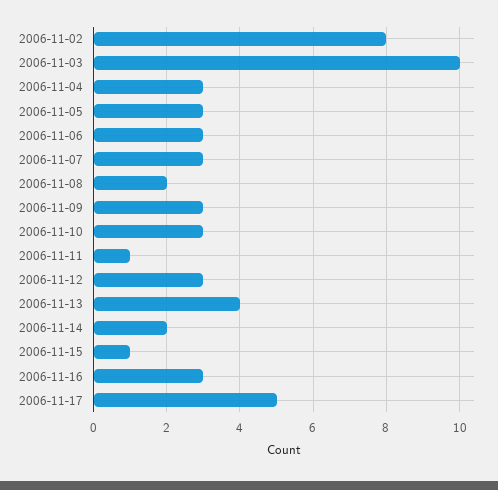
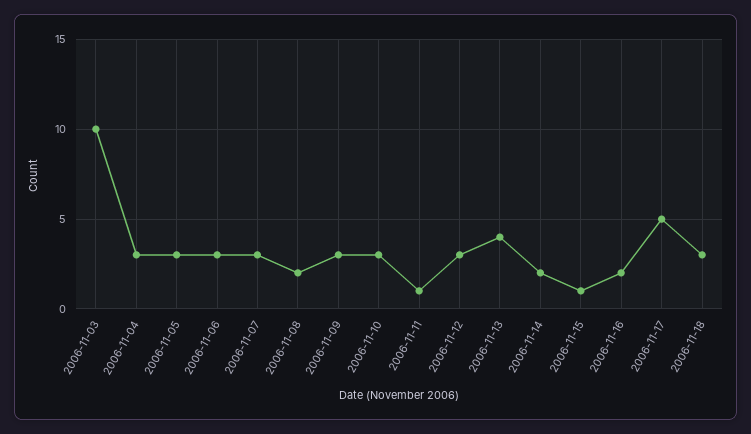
2006-11-02: 8 -> none
2006-11-16: 3 -> 2
2006-11-18: none -> 3

